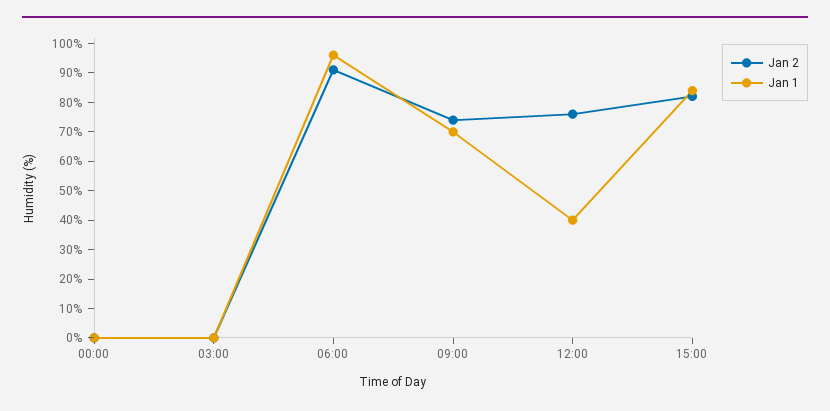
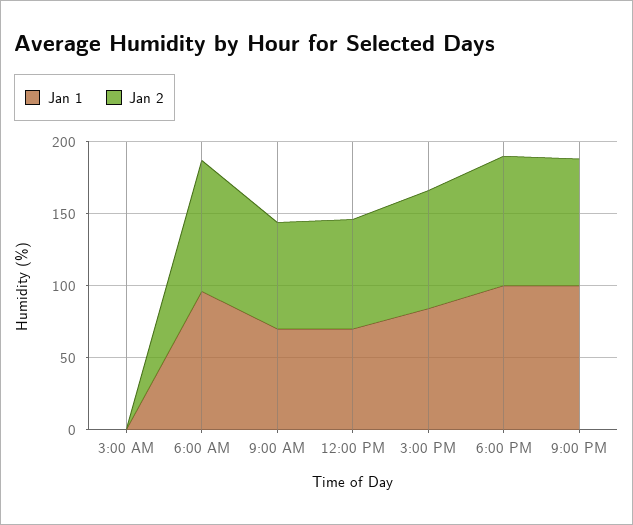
Jan 2, 00:00: 0 -> none
Jan 1, 00:00: 0 -> none
Jan 1, 12:00: 40 -> 70
Jan 1, 6:00 PM: none -> 100
Jan 2, 6:00 PM: none -> 90
Jan 1, 9:00 PM: none -> 100
Jan 2, 9:00 PM: none -> 90

